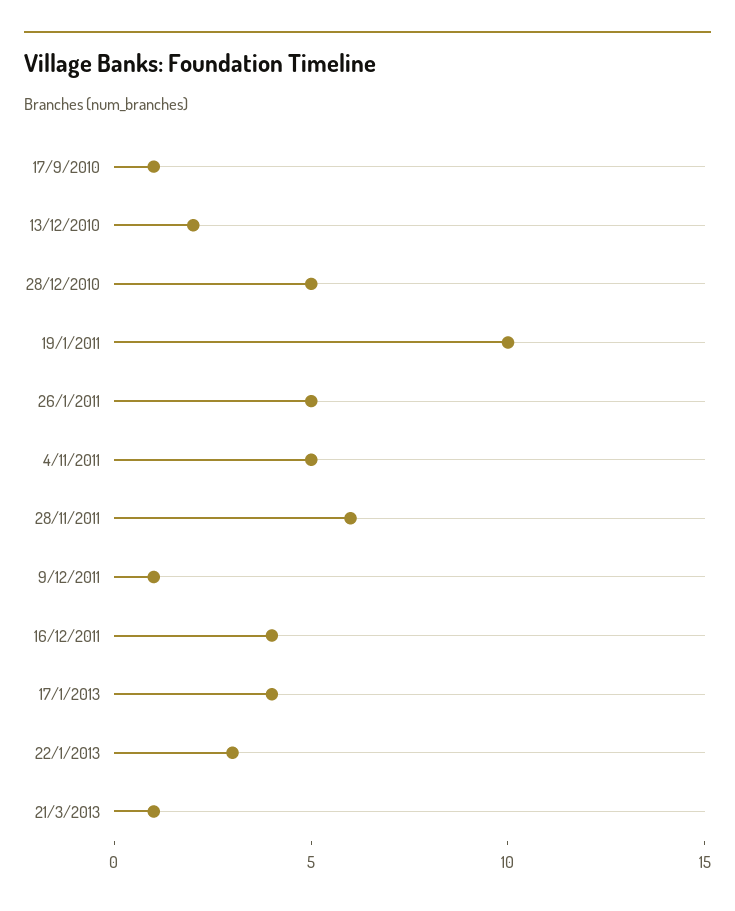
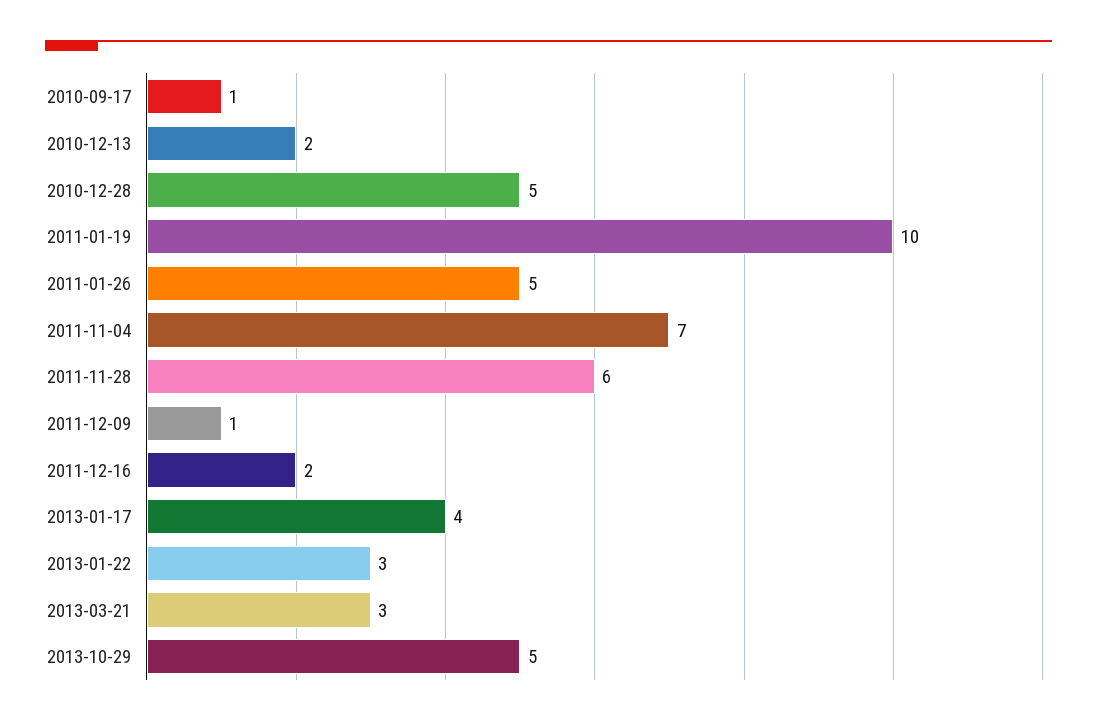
4/11/2011: 5 -> 7
16/12/2011: 4 -> 2
21/3/2013: 1 -> 3
2013-10-29: none -> 5

